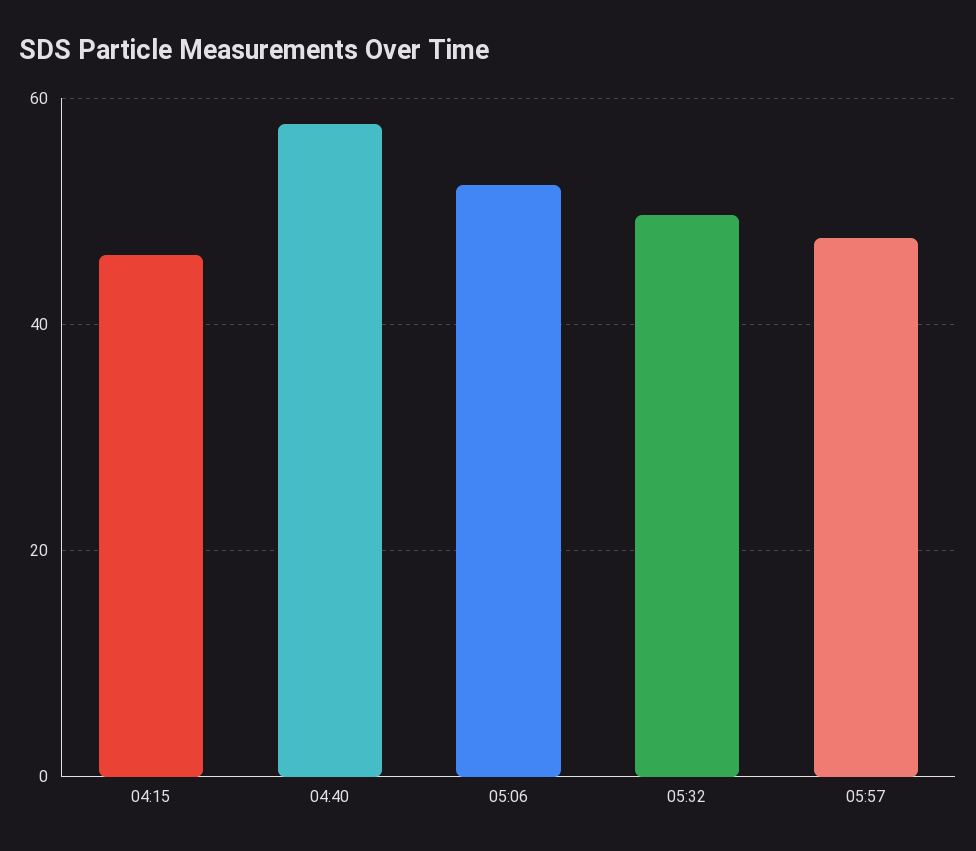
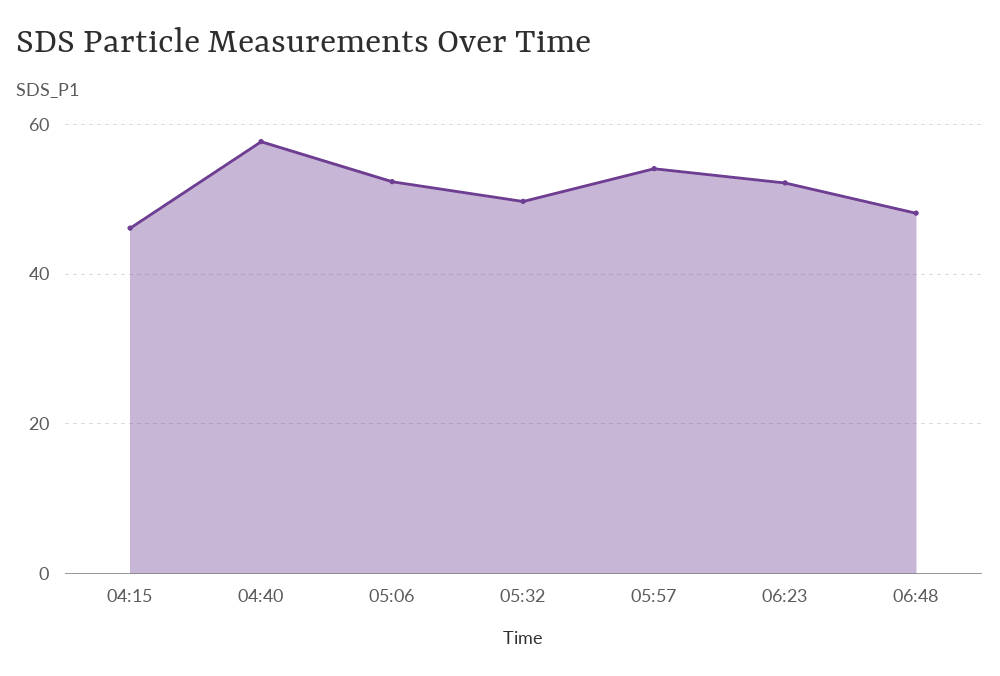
05:57: 48 -> 54
06:23: none -> 52
06:48: none -> 48

